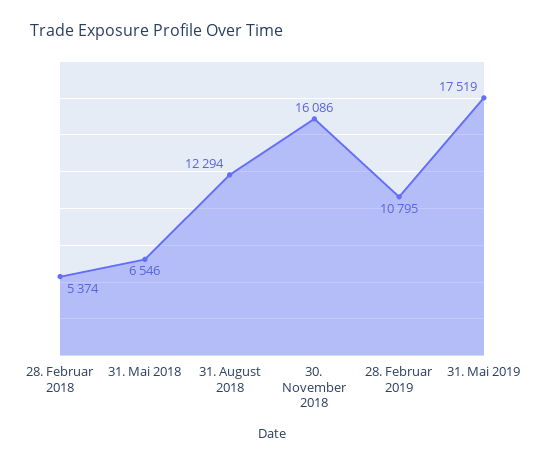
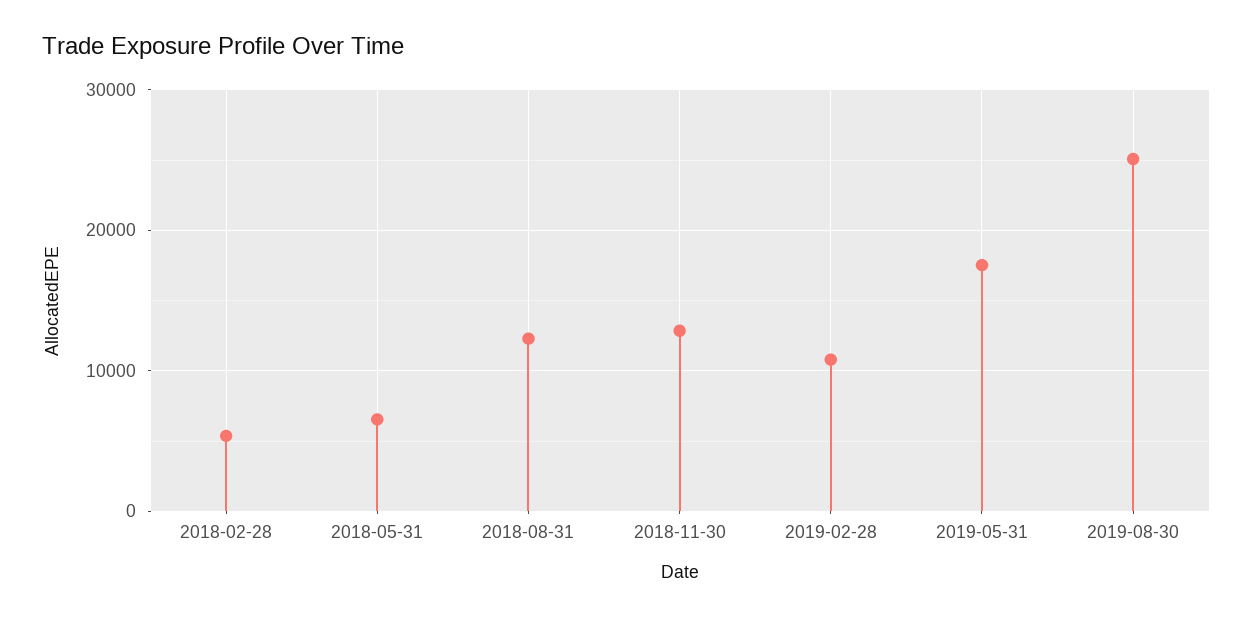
30. November 2018: 16086 -> 13000
2019-08-30: none -> 25000

